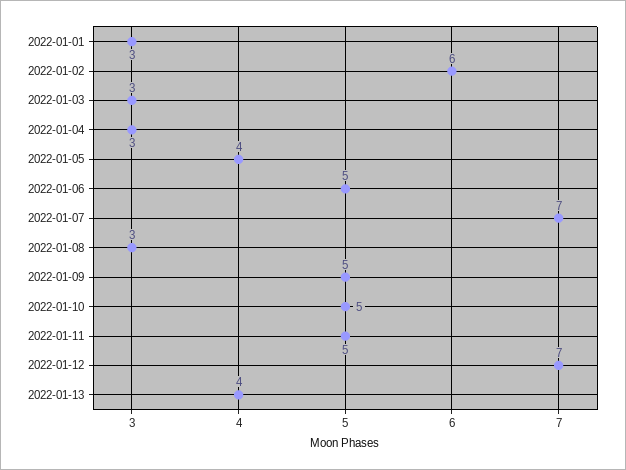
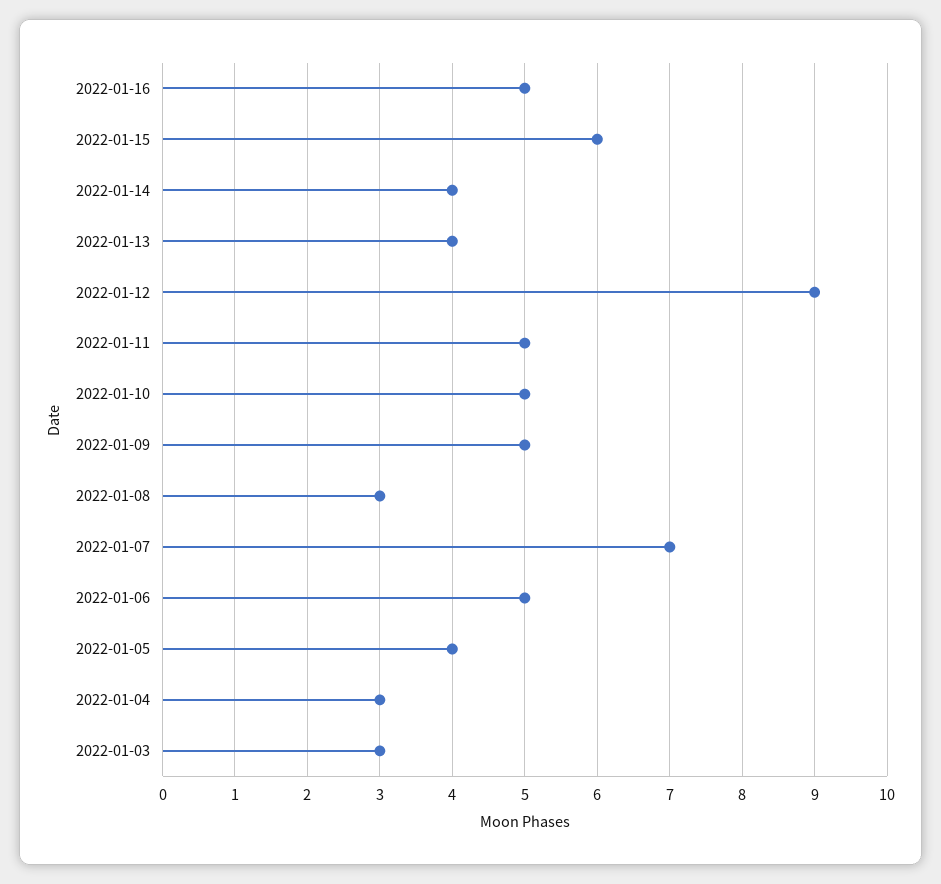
2022-01-01: 3 -> none
2022-01-02: 6 -> none
2022-01-12: 7 -> 9
2022-01-16: none -> 5
2022-01-15: none -> 6
2022-01-14: none -> 4

